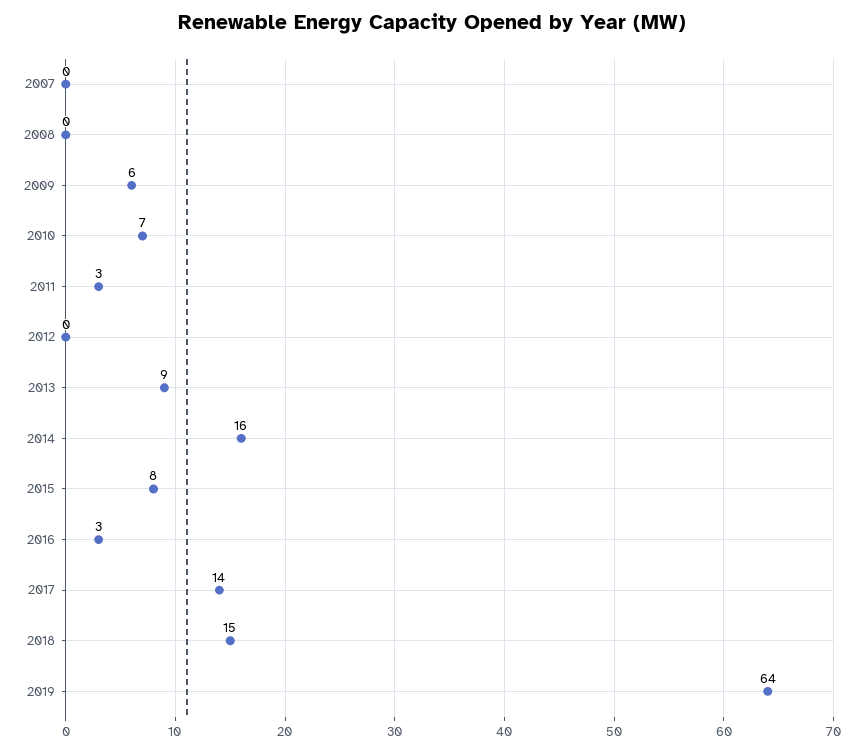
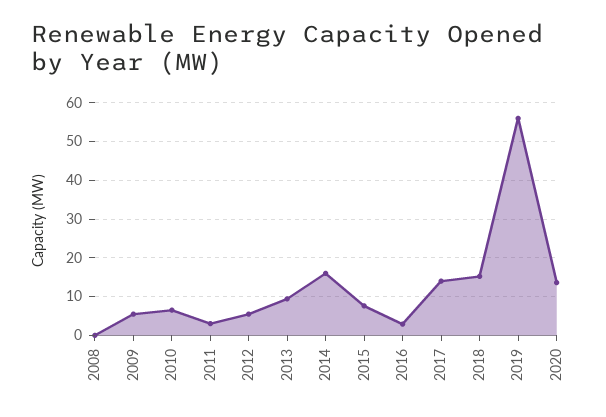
2007: 0 -> none
2012: 0 -> 6
2019: 64 -> 56
2020: none -> 14

